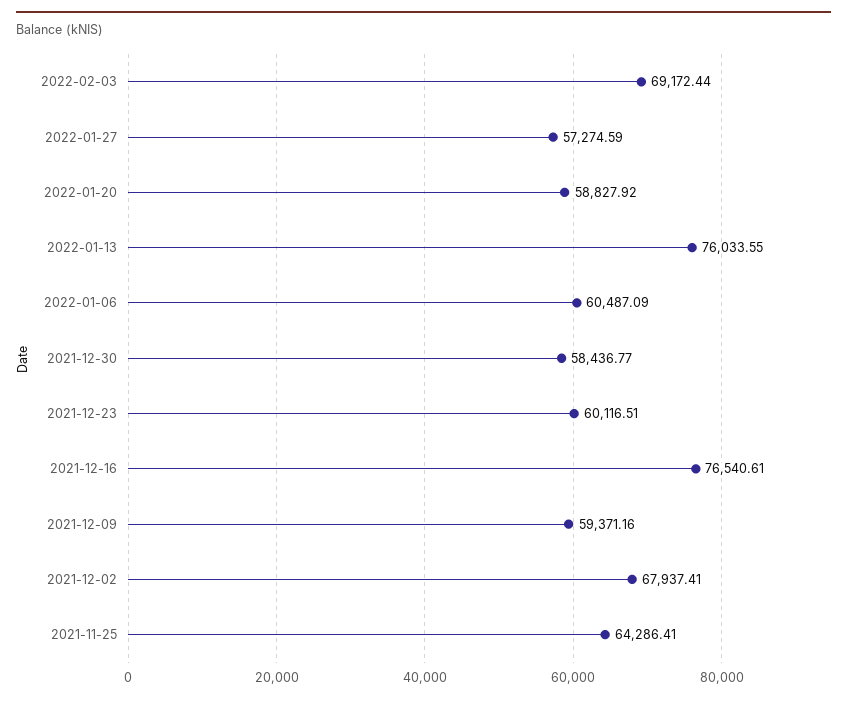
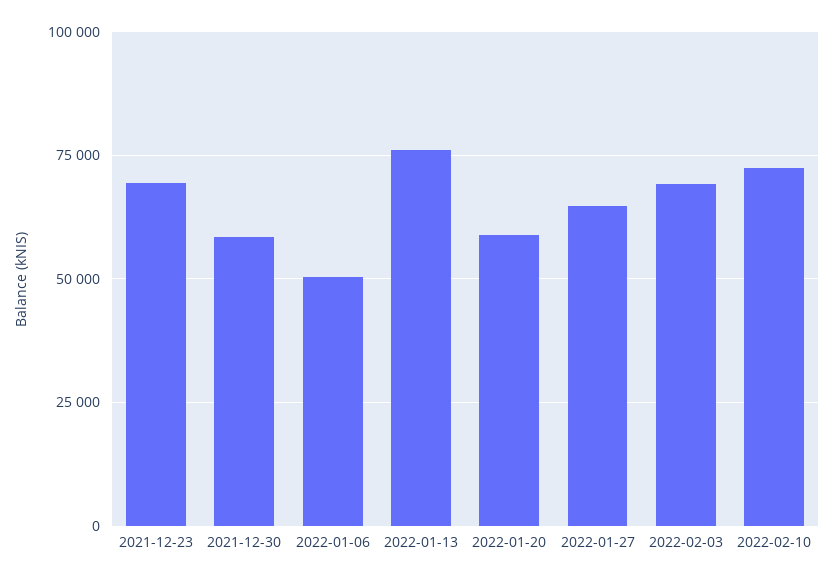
2022-01-27: 57274.59 -> 65000
2022-01-06: 60487.09 -> 50000
2021-12-23: 60116.51 -> 70000
2021-12-16: 76540.61 -> none
2021-12-09: 59371.16 -> none
2021-12-02: 67937.41 -> none
2021-11-25: 64286.41 -> none
2022-02-10: none -> 72500

